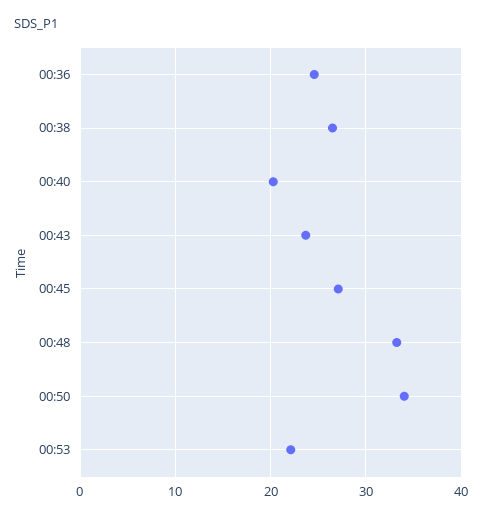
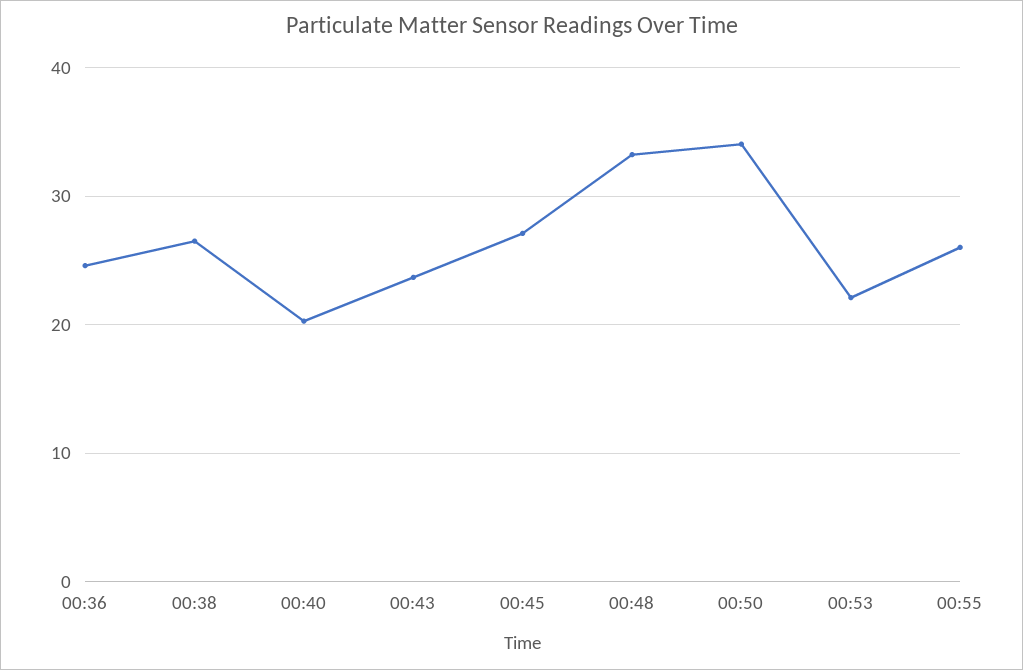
00:55: none -> 26

